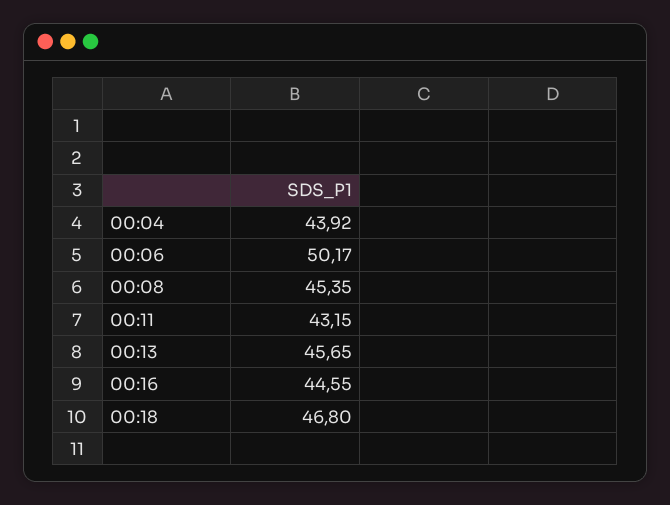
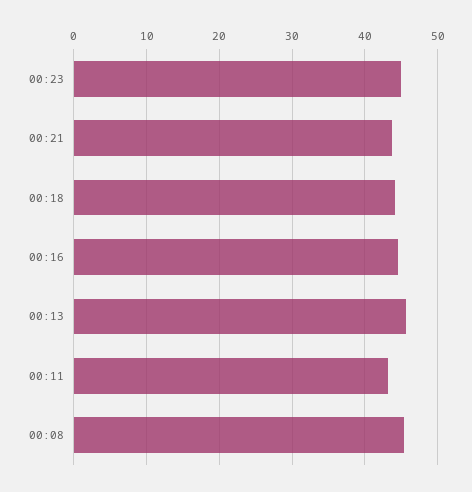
00:04: 43.92 -> none
00:06: 50.17 -> none
00:18: 46.8 -> 44
00:23: none -> 45
00:21: none -> 44

